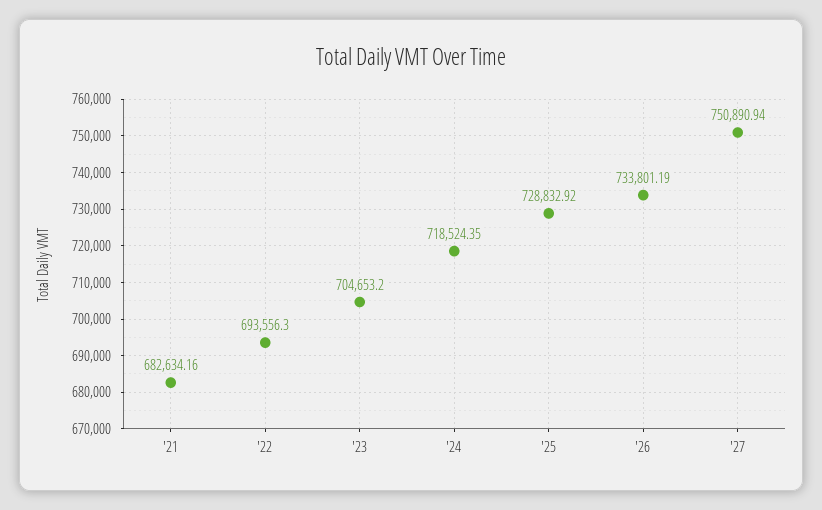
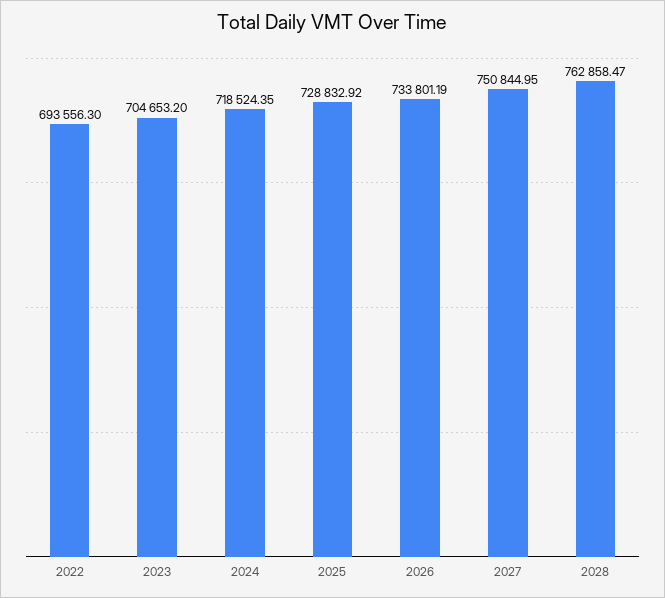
'21: 682634.16 -> none
'27: 750890.94 -> 750844.95
2028: none -> 762858.47

